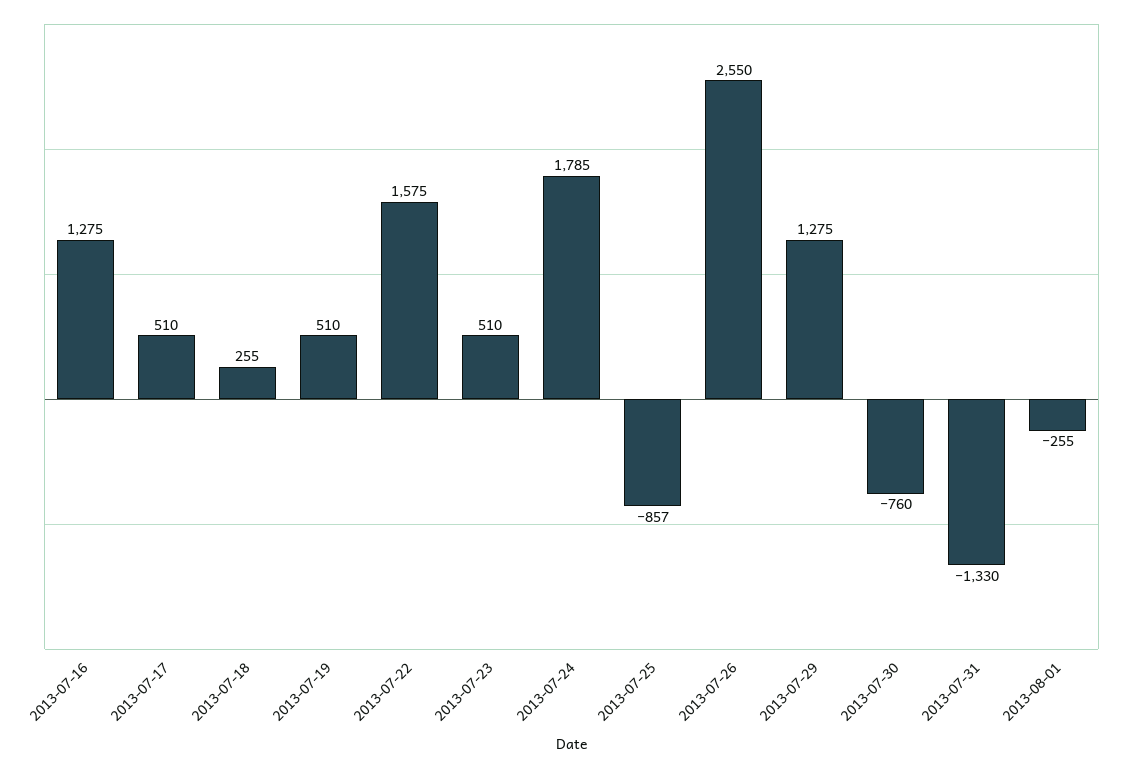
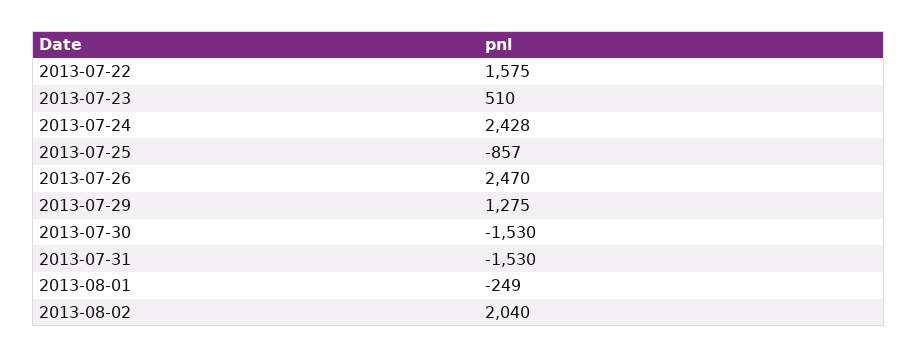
2013-07-16: 1275 -> none
2013-07-17: 510 -> none
2013-07-18: 255 -> none
2013-07-19: 510 -> none
2013-07-24: 1785 -> 2428
2013-07-26: 2550 -> 2470
2013-07-30: -760 -> -1530
2013-07-31: -1330 -> -1530
2013-08-01: -255 -> -249
2013-08-02: none -> 2040

